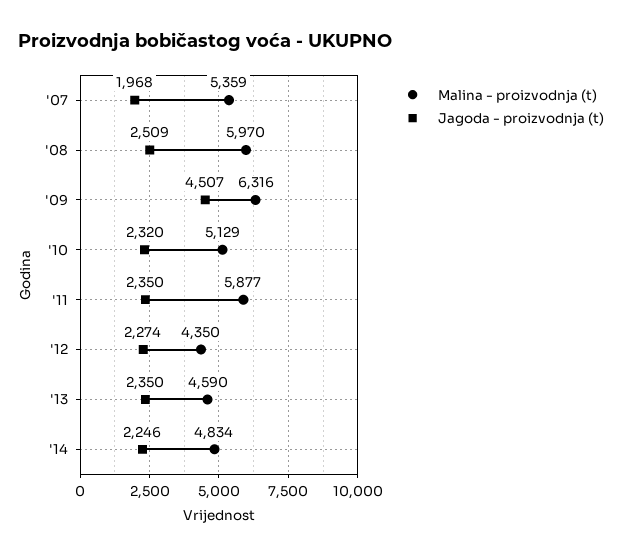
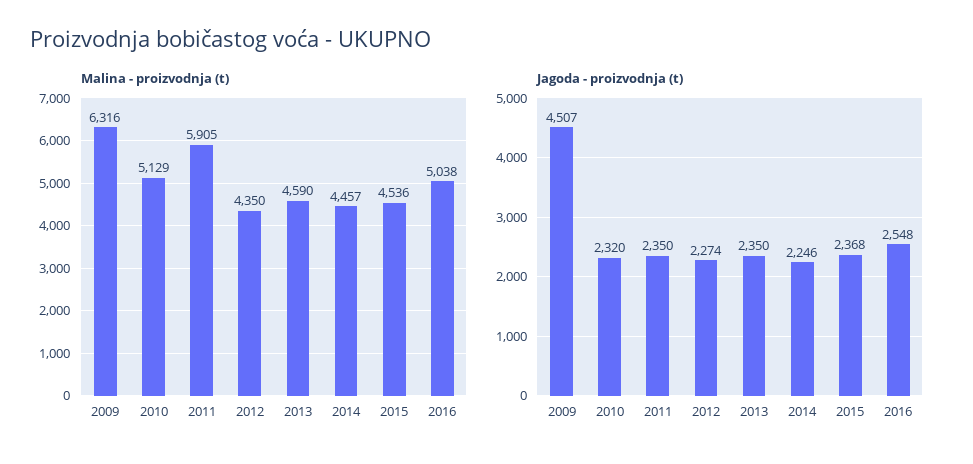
Malina - proizvodnja (t), '07: 5359 -> none
Jagoda - proizvodnja (t), '07: 1968 -> none
Malina - proizvodnja (t), '08: 5970 -> none
Jagoda - proizvodnja (t), '08: 2509 -> none
Malina - proizvodnja (t), '11: 5877 -> 5905
Malina - proizvodnja (t), '14: 4834 -> 4457
Malina - proizvodnja (t), 2015: none -> 4536
Malina - proizvodnja (t), 2016: none -> 5038
Jagoda - proizvodnja (t), 2015: none -> 2368
Jagoda - proizvodnja (t), 2016: none -> 2548

